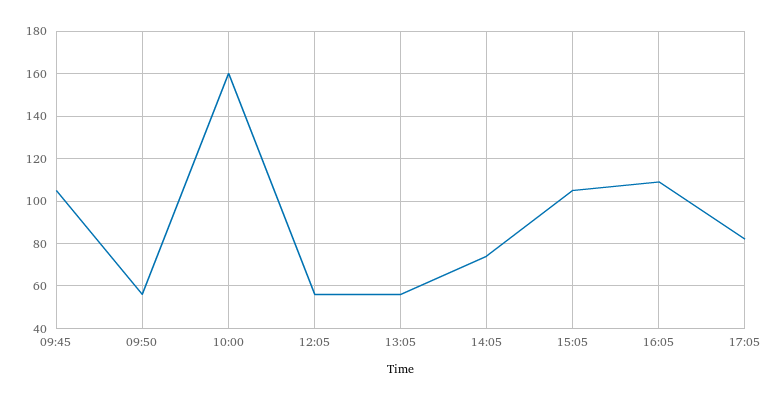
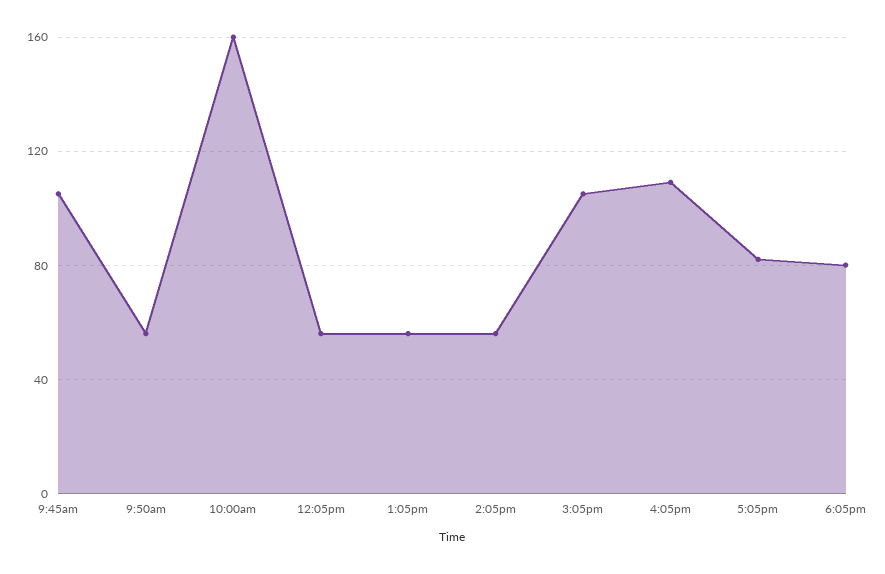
14:05: 75 -> 55
6:05pm: none -> 80

